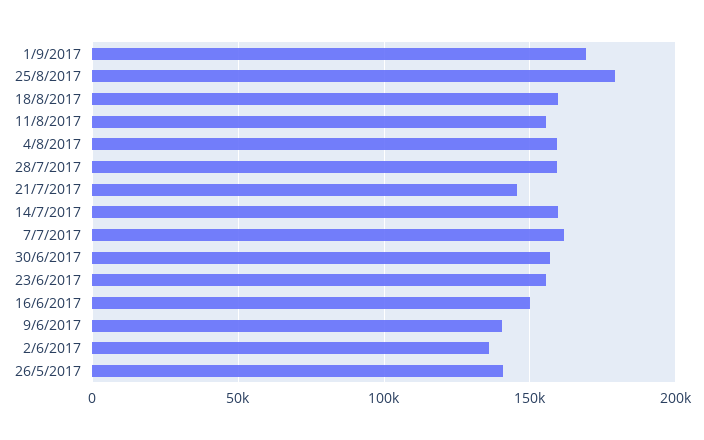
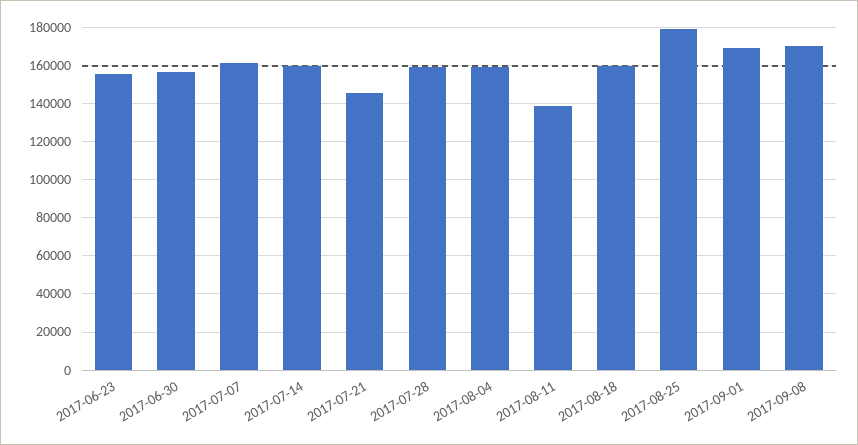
11/8/2017: 155000 -> 140000
16/6/2017: 150000 -> none
9/6/2017: 140000 -> none
2/6/2017: 135000 -> none
26/5/2017: 140000 -> none
2017-09-08: none -> 170000

